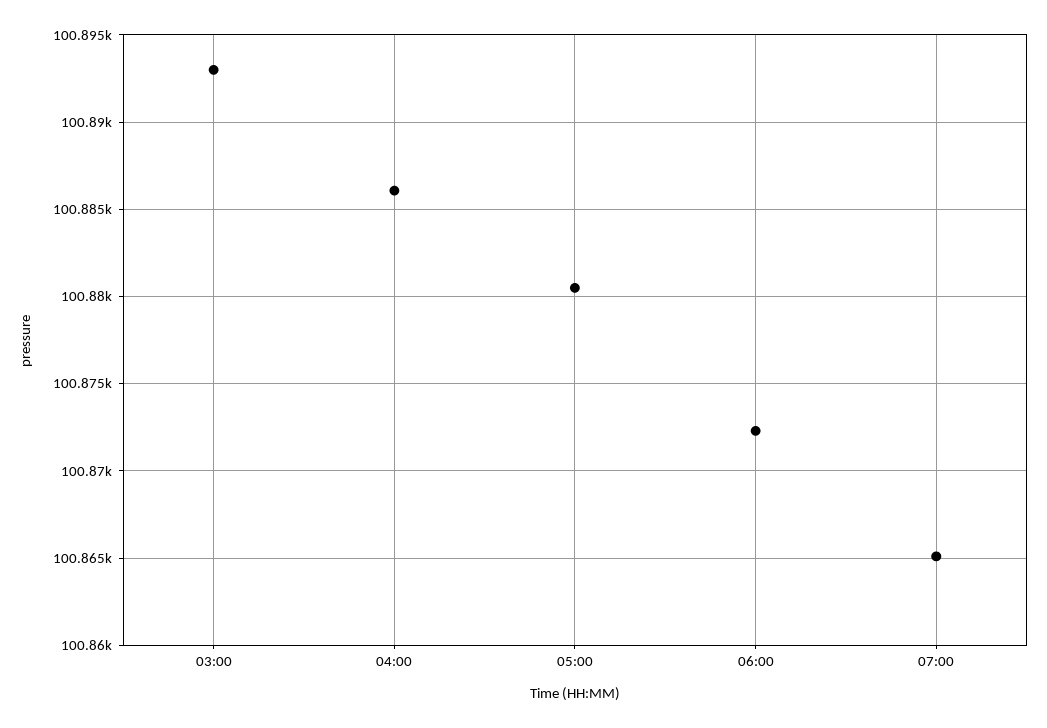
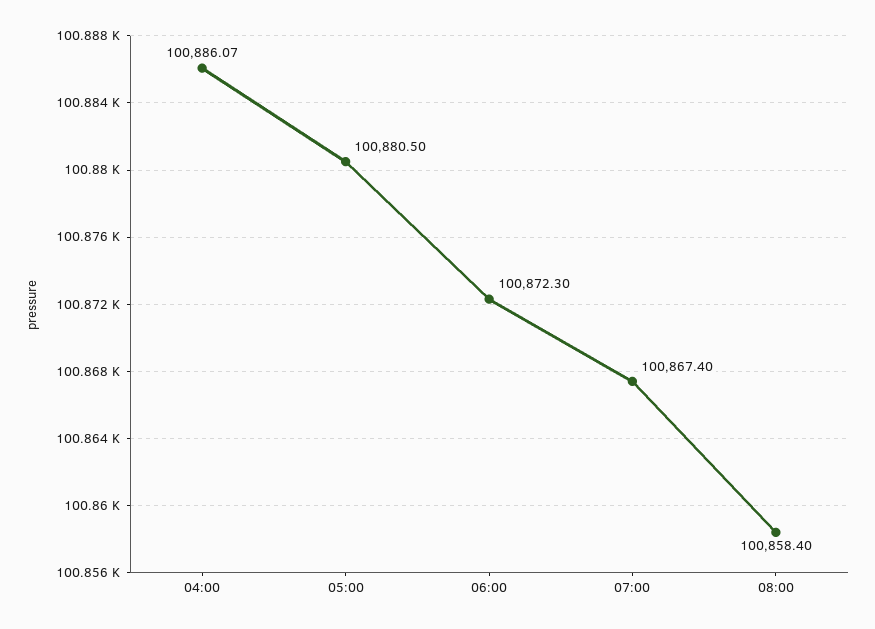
03:00: 100893 -> none
07:00: 100865 -> 100867.4
08:00: none -> 100858.4

